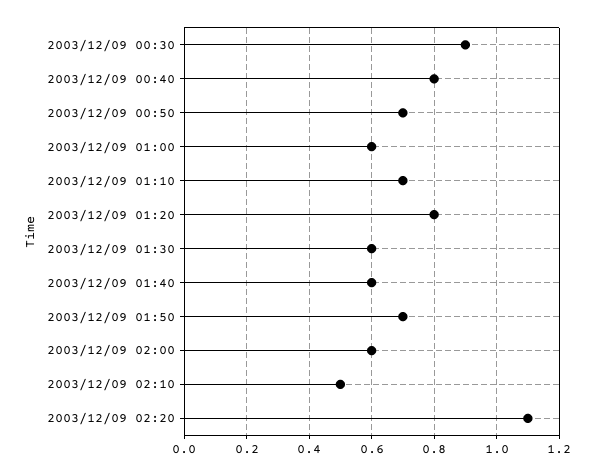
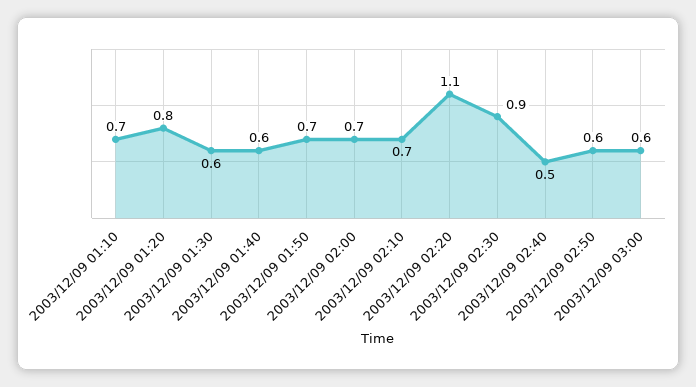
2003/12/09 00:30: 0.9 -> none
2003/12/09 00:40: 0.8 -> none
2003/12/09 00:50: 0.7 -> none
2003/12/09 01:00: 0.6 -> none
2003/12/09 02:00: 0.6 -> 0.7
2003/12/09 02:10: 0.5 -> 0.7
2003/12/09 02:30: none -> 0.9
2003/12/09 02:40: none -> 0.5
2003/12/09 02:50: none -> 0.6
2003/12/09 03:00: none -> 0.6

